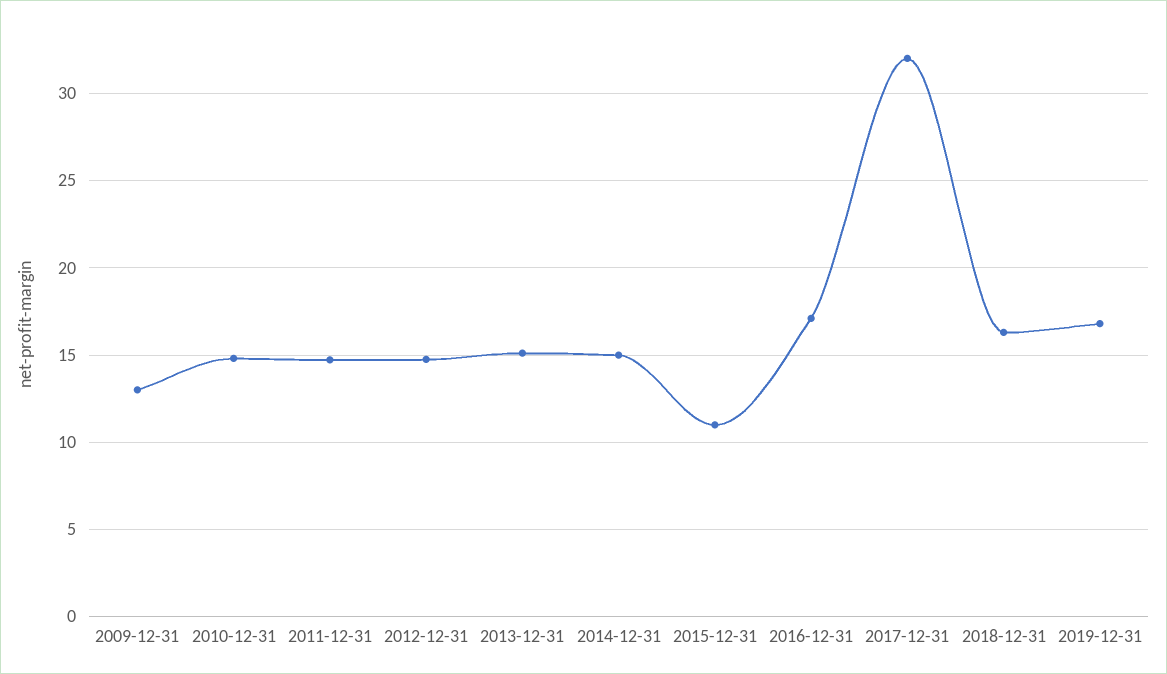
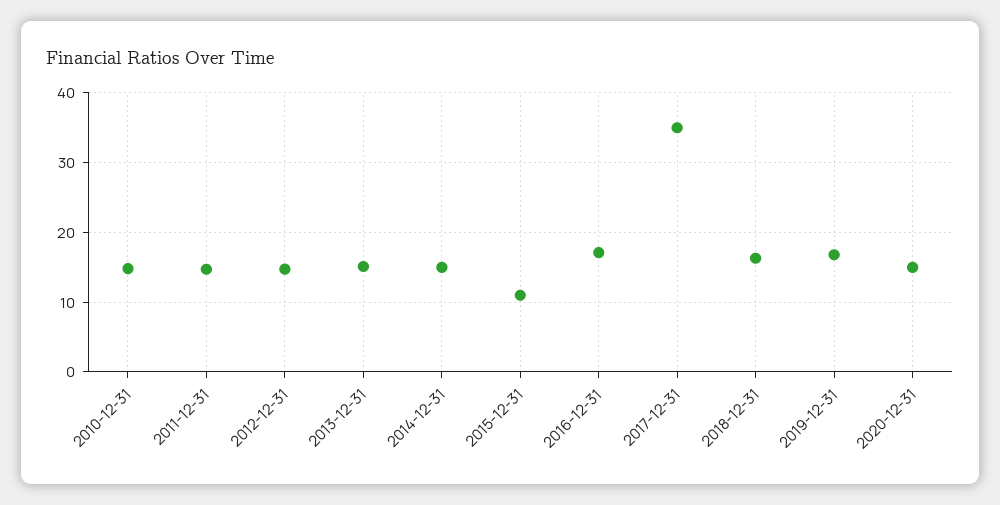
2009-12-31: 13 -> none
2017-12-31: 32 -> 35
2020-12-31: none -> 15

